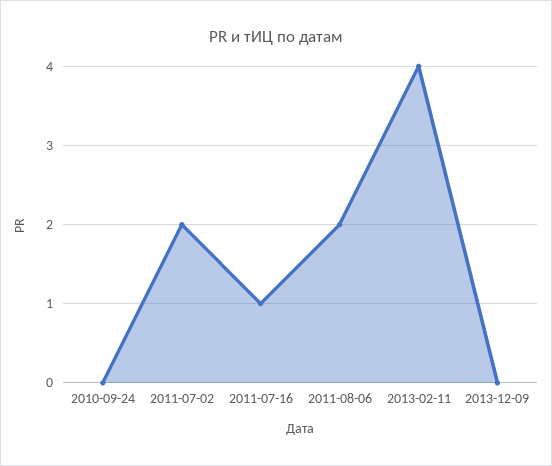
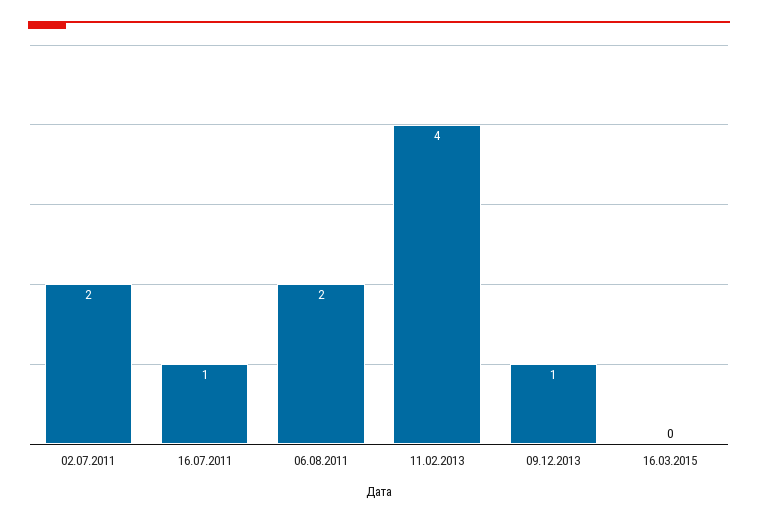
2010-09-24: 0 -> none
2013-12-09: 0 -> 1
16.03.2015: none -> 0

